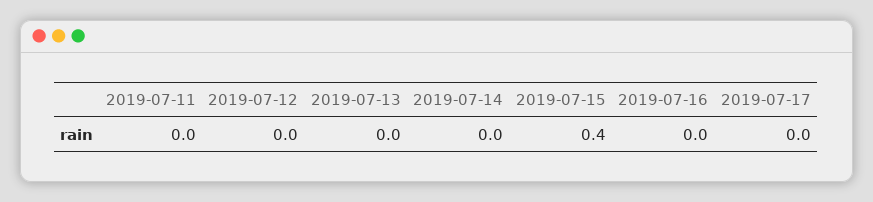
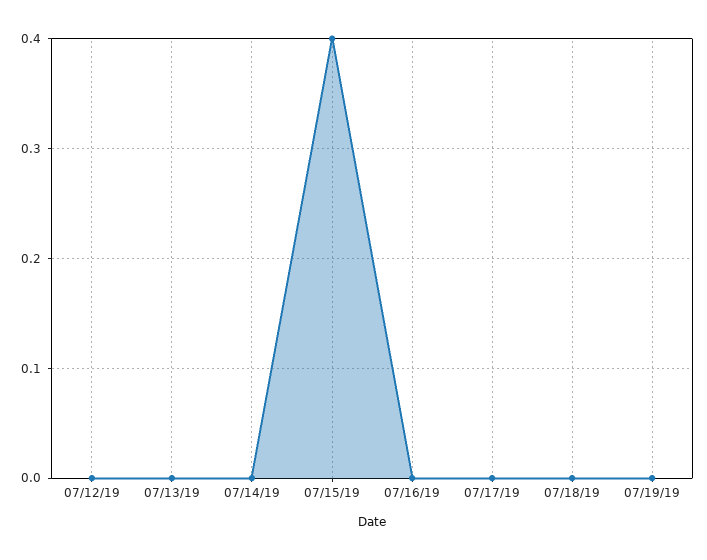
2019-07-11: 0 -> none
07/18/19: none -> 0
07/19/19: none -> 0

